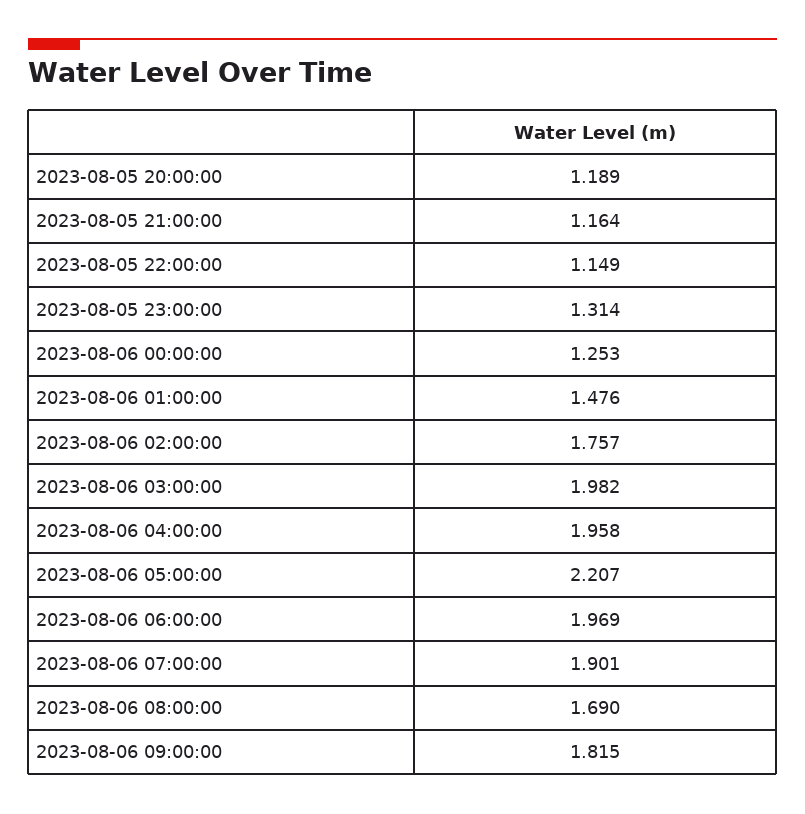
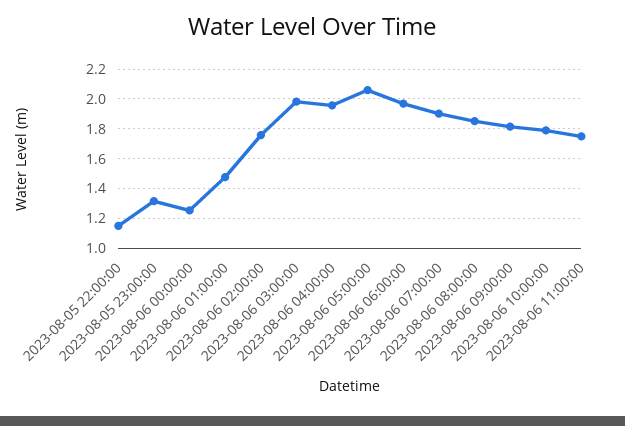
2023-08-05 20:00:00: 1.189 -> none
2023-08-05 21:00:00: 1.164 -> none
2023-08-06 05:00:00: 2.207 -> 2.05
2023-08-06 08:00:00: 1.69 -> 1.85
2023-08-06 10:00:00: none -> 1.8
2023-08-06 11:00:00: none -> 1.75

